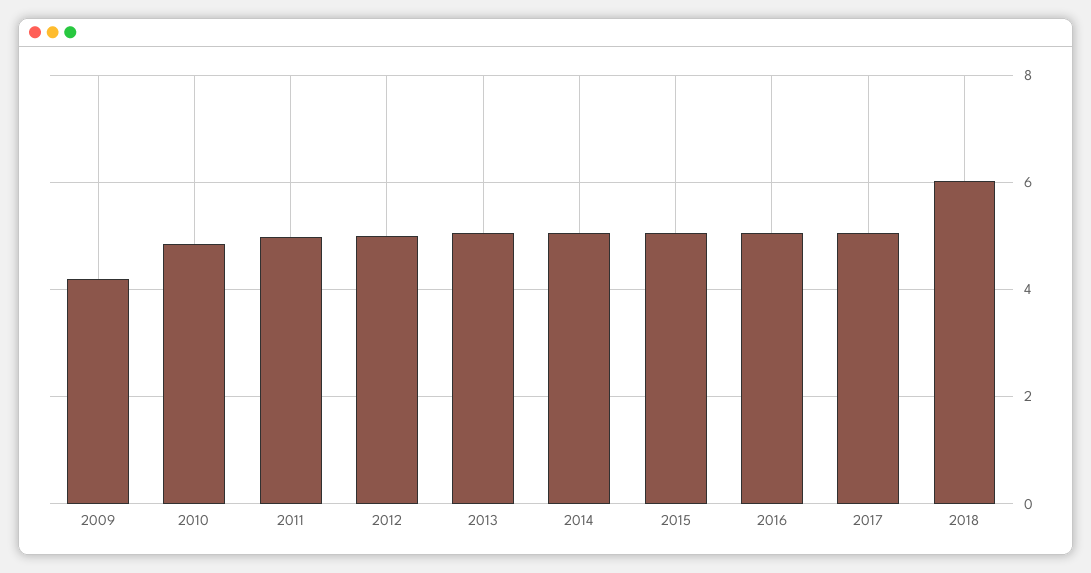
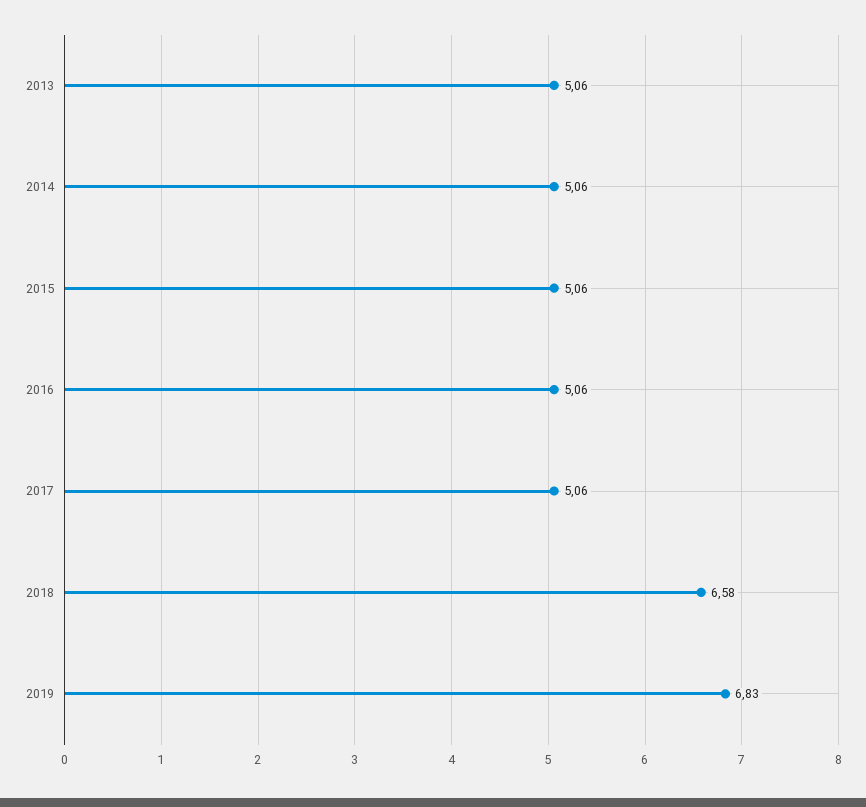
2009: 4.2 -> none
2010: 4.8 -> none
2011: 5 -> none
2012: 5 -> none
2018: 6 -> 6.58
2019: none -> 6.83

